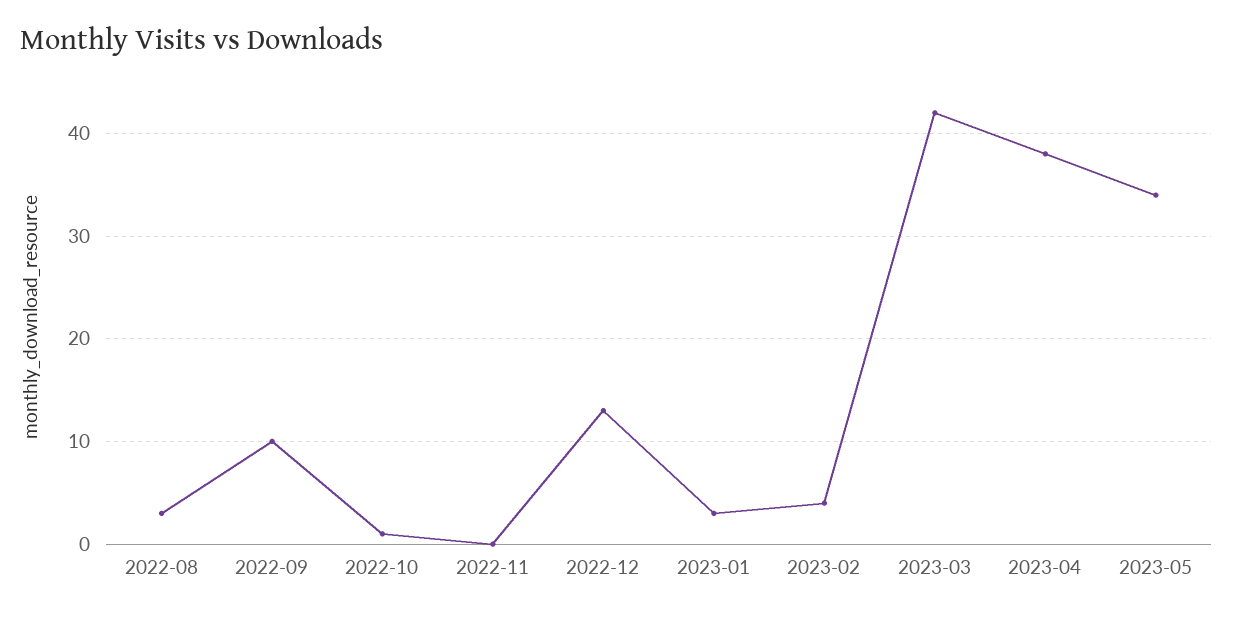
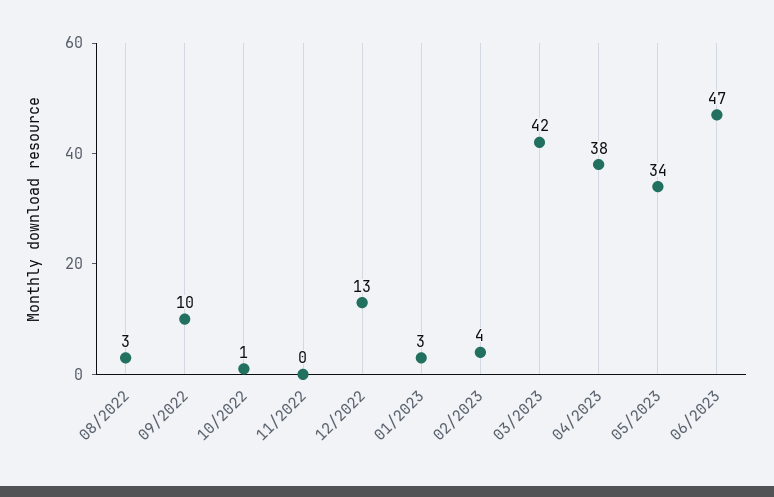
06/2023: none -> 47

